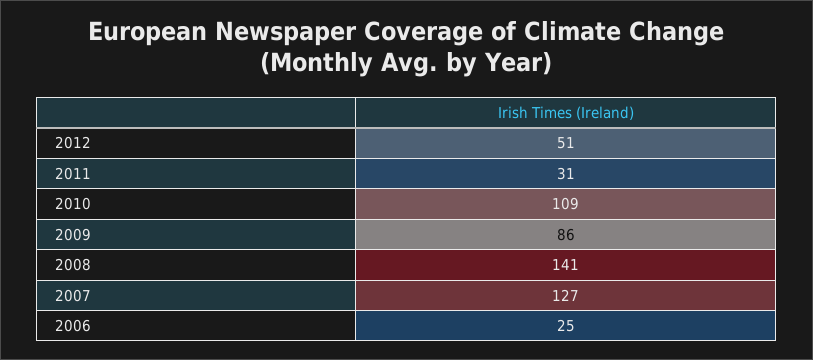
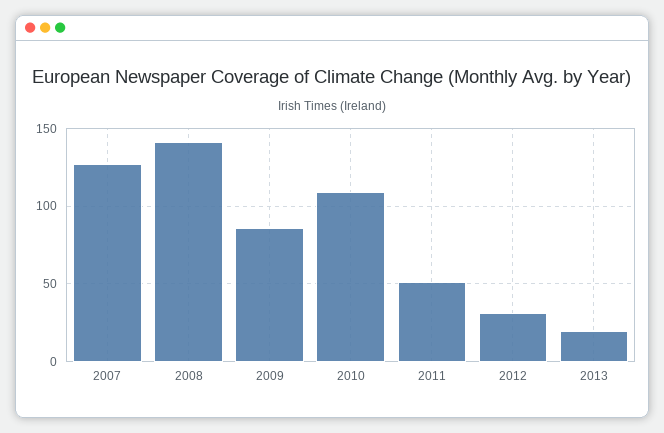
2012: 51 -> 30
2011: 31 -> 50
2006: 25 -> none
2013: none -> 20

